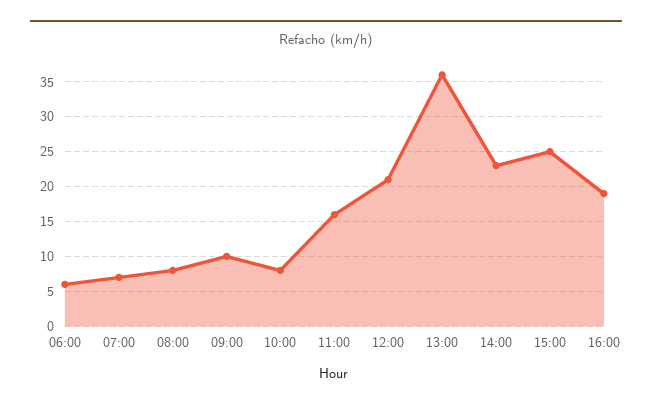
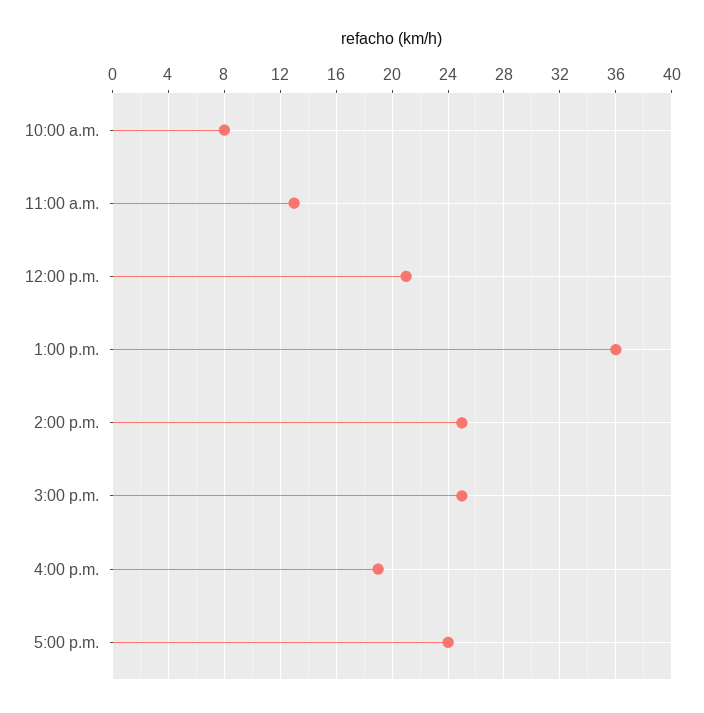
06:00: 6 -> none
07:00: 7 -> none
08:00: 8 -> none
09:00: 10 -> none
11:00: 16 -> 13
14:00: 23 -> 25
5:00 p.m.: none -> 24

